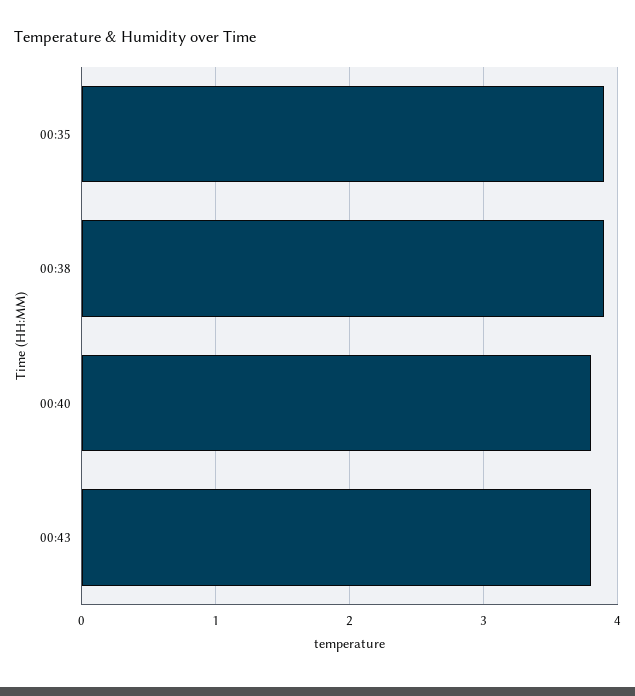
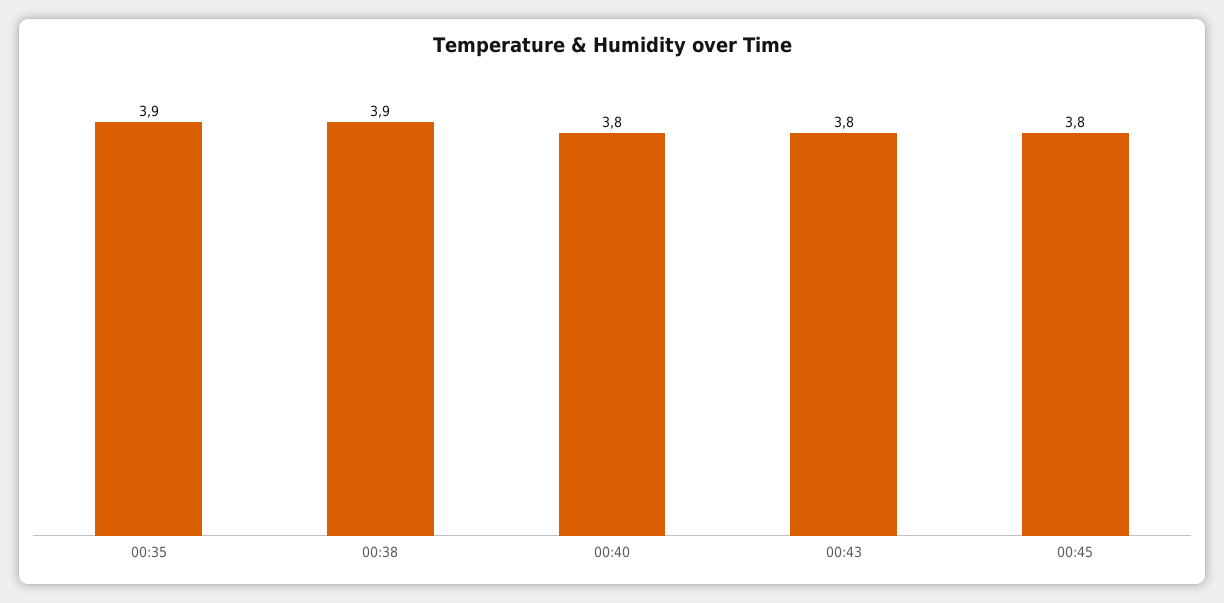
00:45: none -> 3.8

